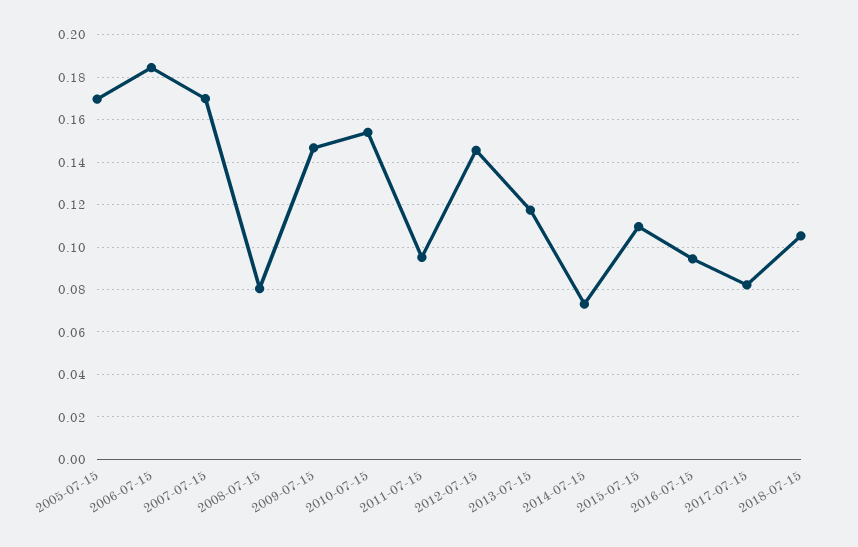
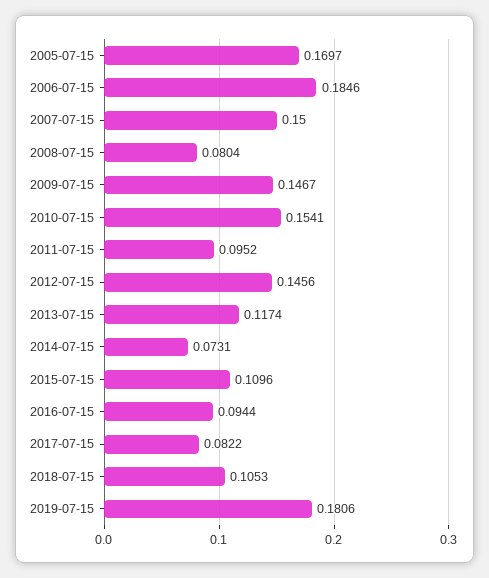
2007-07-15: 0.17 -> 0.15
2019-07-15: none -> 0.1806

